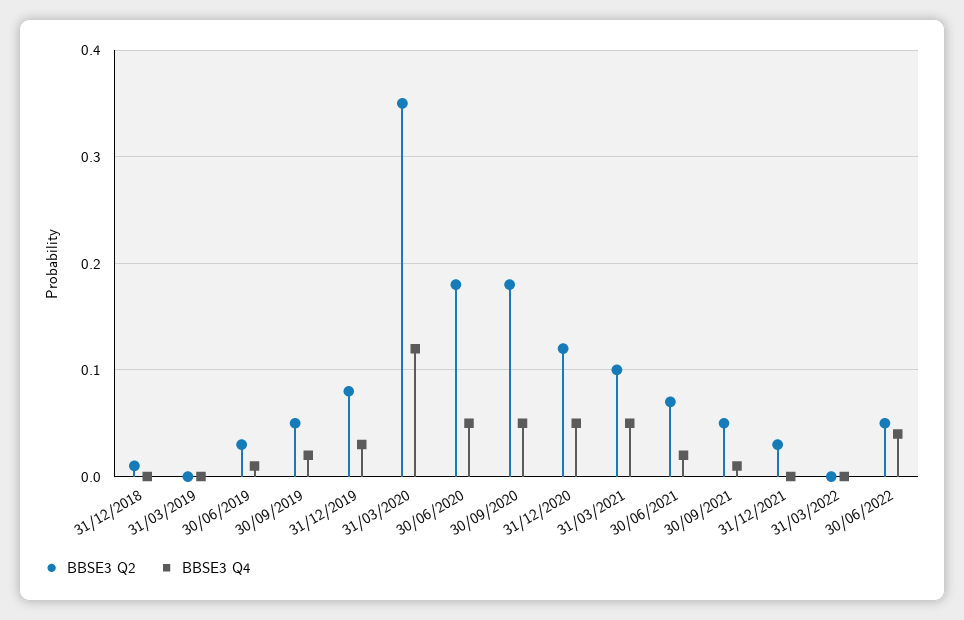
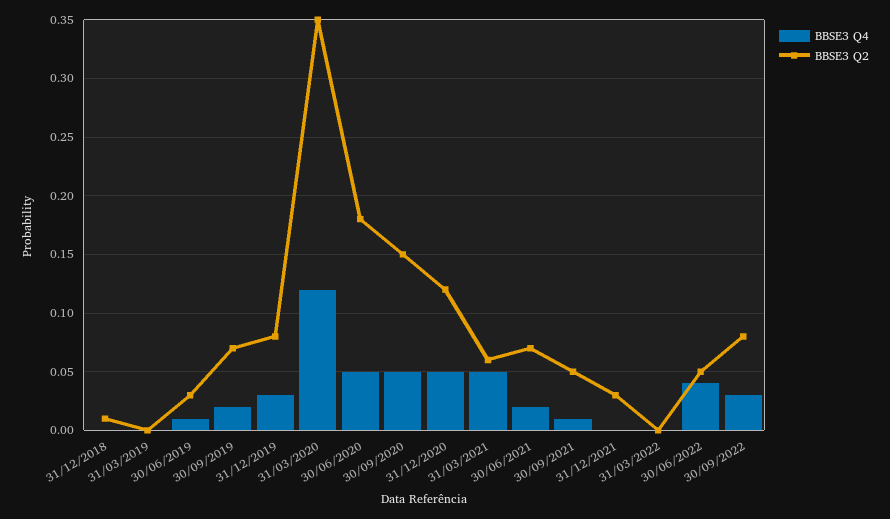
BBSE3 Q2, 30/09/2019: 0.05 -> 0.07
BBSE3 Q2, 30/09/2020: 0.18 -> 0.15
BBSE3 Q2, 31/03/2021: 0.1 -> 0.06
BBSE3 Q4, 30/09/2022: none -> 0.03
BBSE3 Q2, 30/09/2022: none -> 0.08

